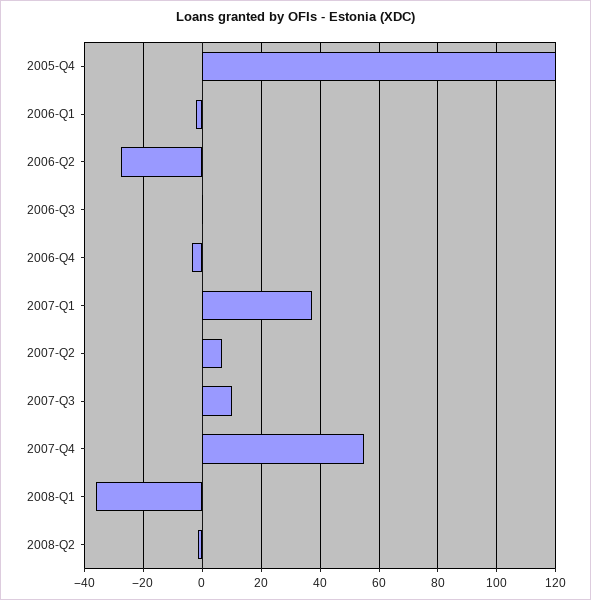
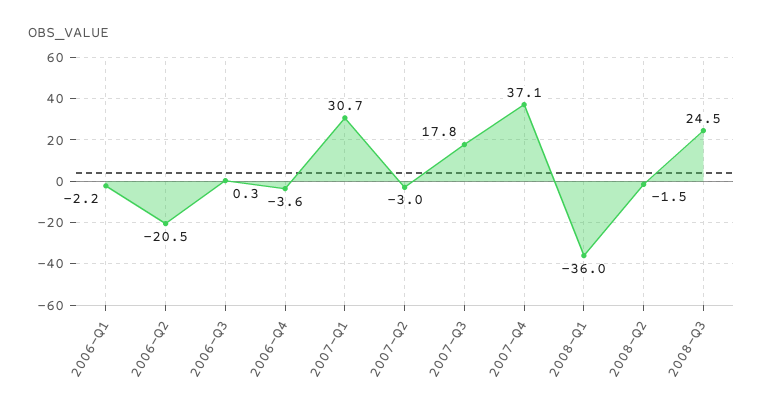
2005-Q4: 120 -> none
2006-Q2: -27.5 -> -20.5
2007-Q1: 37.5 -> 30.7
2007-Q2: 7.5 -> -3
2007-Q3: 10 -> 17.8
2007-Q4: 55 -> 37.1
2008-Q3: none -> 24.5

